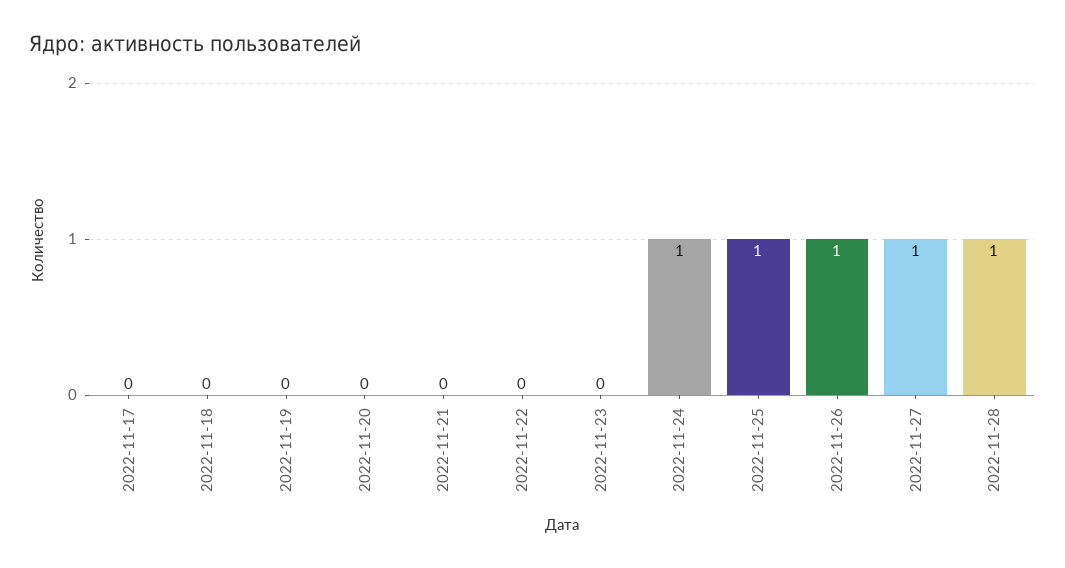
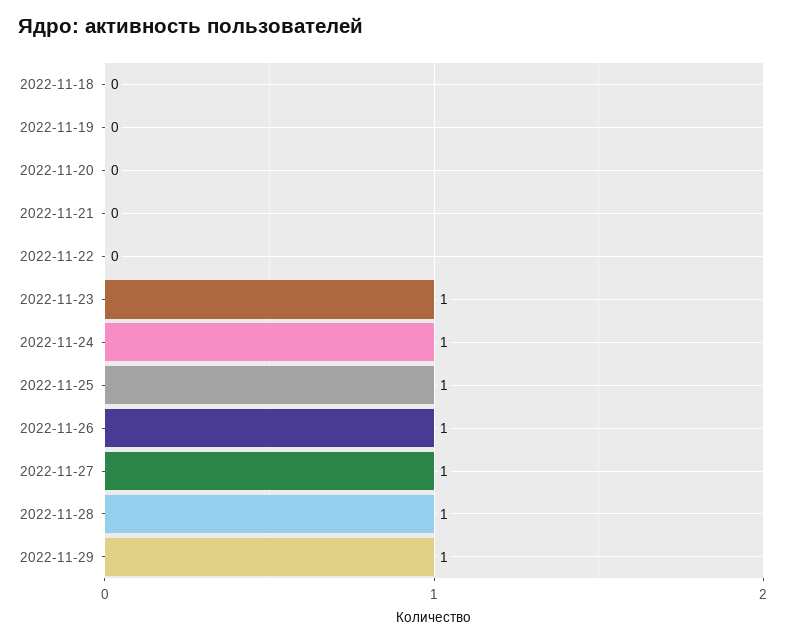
2022-11-17: 0 -> none
2022-11-23: 0 -> 1
2022-11-29: none -> 1

